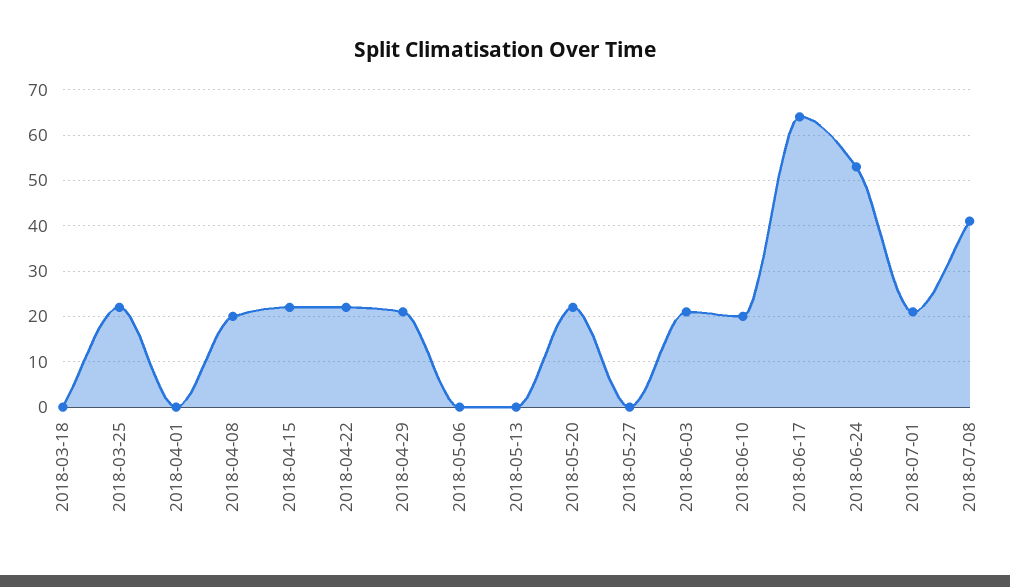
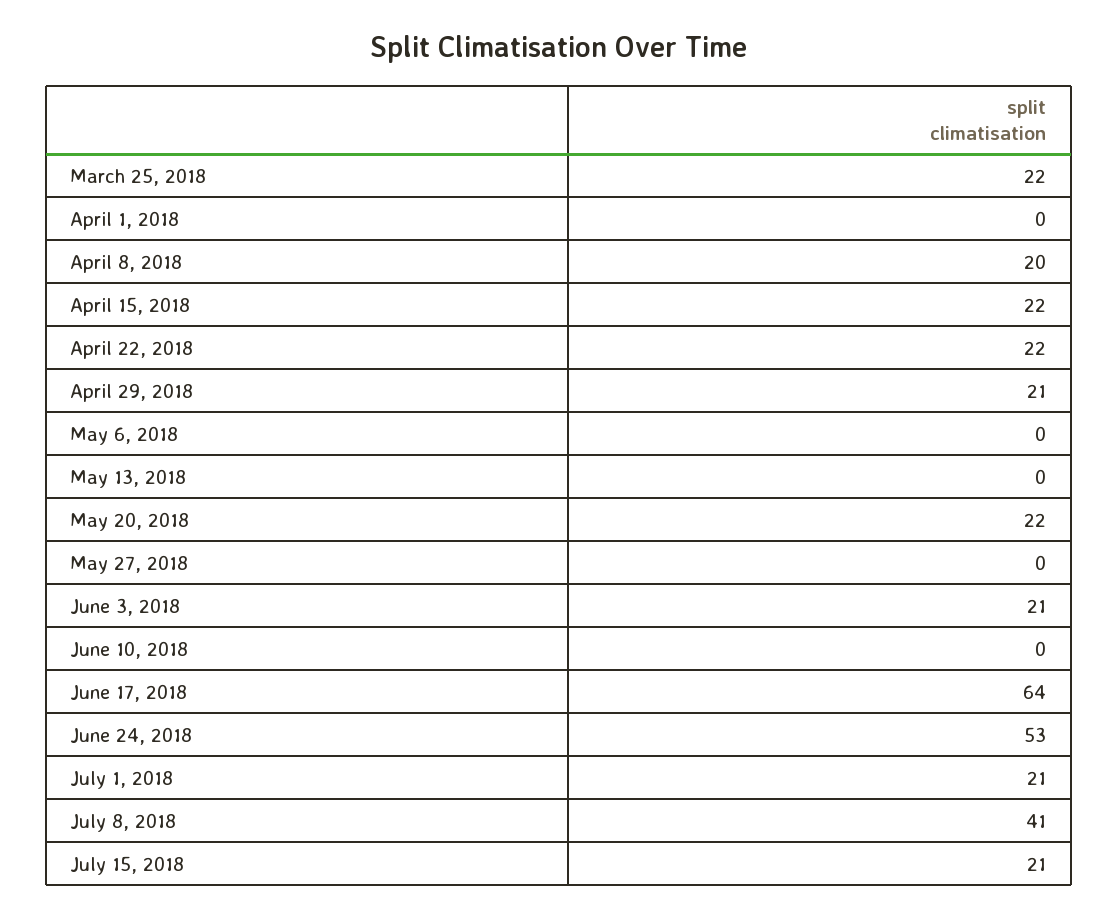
2018-03-18: 0 -> none
2018-06-10: 20 -> 0
July 15, 2018: none -> 21

